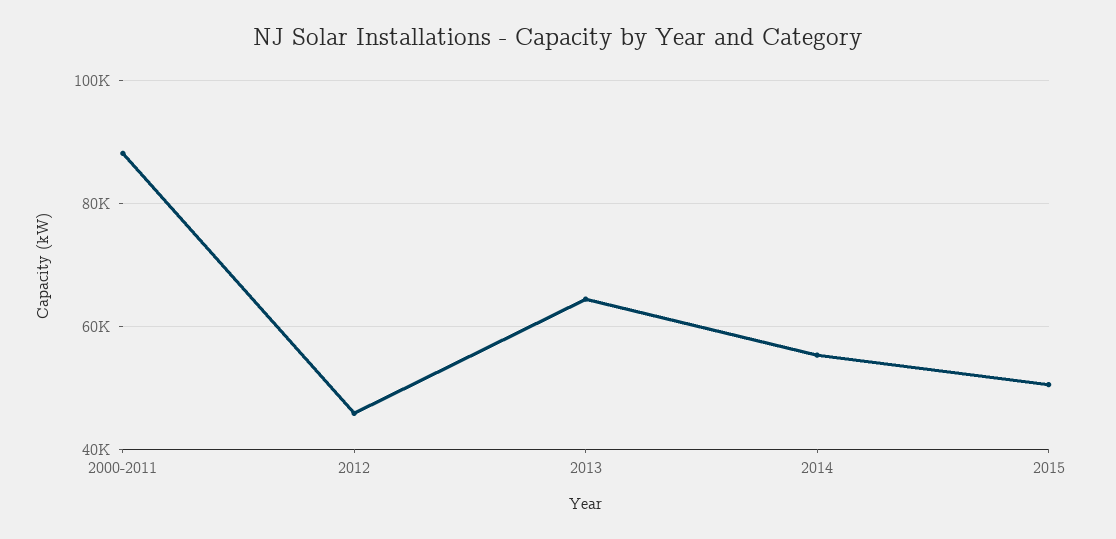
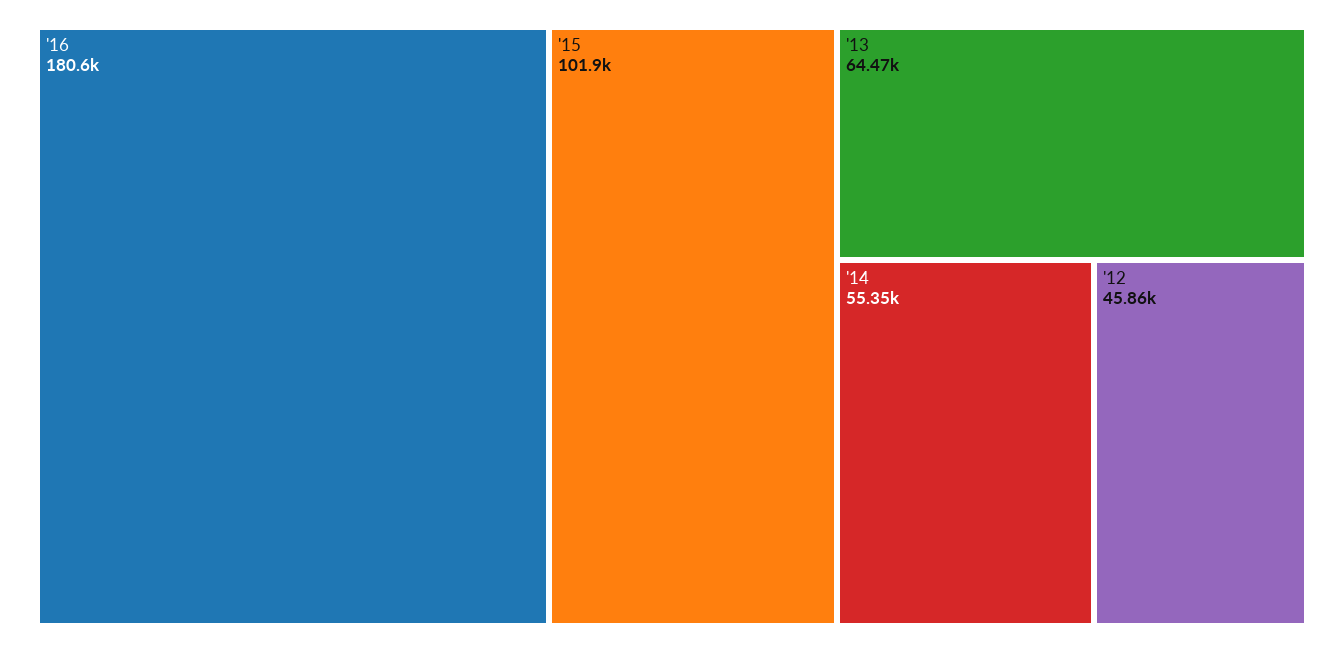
2000-2011: 88000 -> none
2015: 50000 -> 101900
'16: none -> 180600

